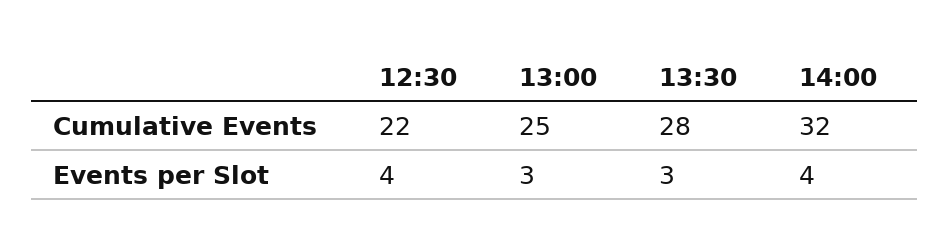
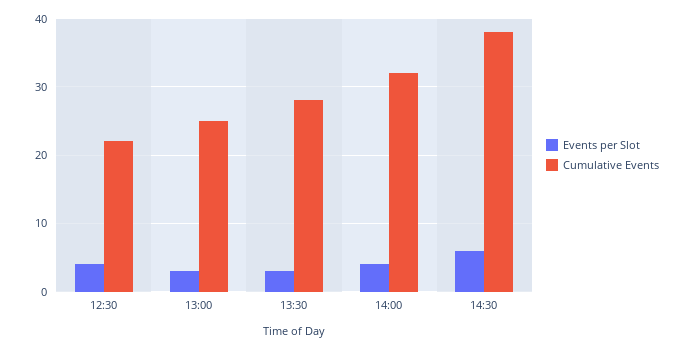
Events per Slot, 14:30: none -> 6
Cumulative Events, 14:30: none -> 38

